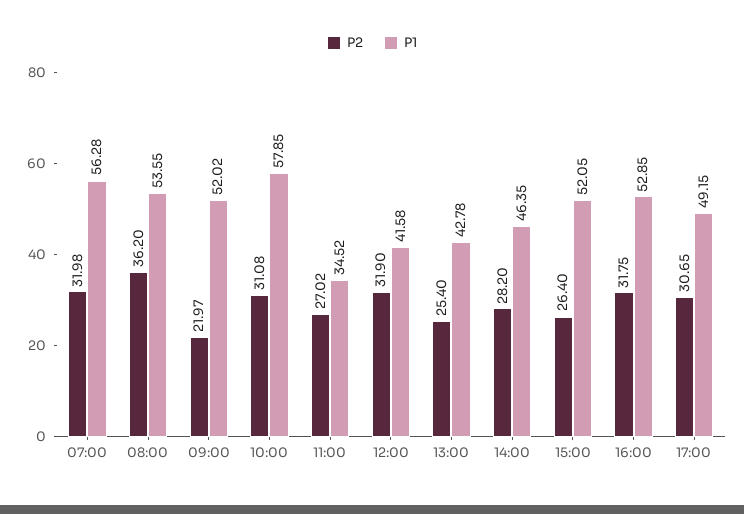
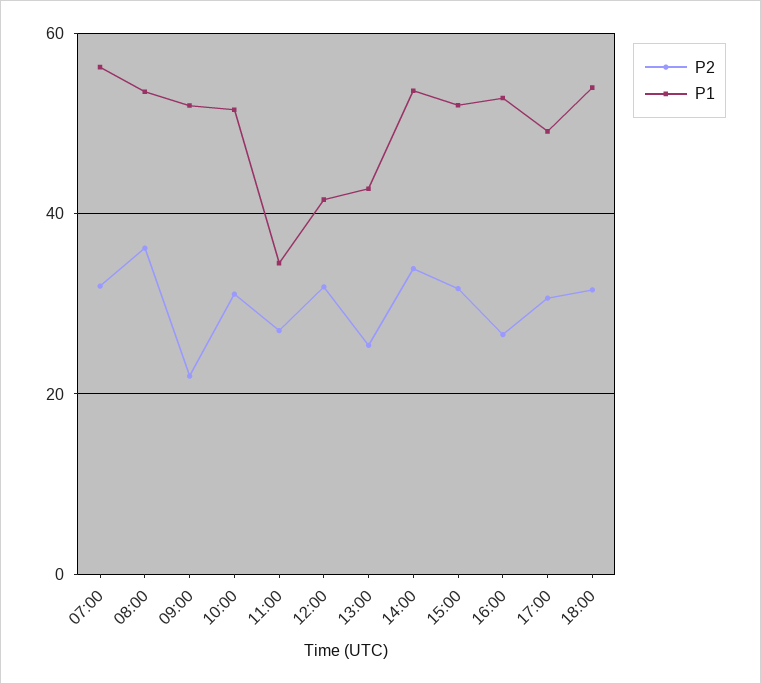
P1, 10:00: 57.85 -> 52
P2, 14:00: 28.2 -> 34
P1, 14:00: 46.35 -> 54
P2, 15:00: 26.4 -> 32
P2, 16:00: 31.75 -> 26
P2, 18:00: none -> 32
P1, 18:00: none -> 54

